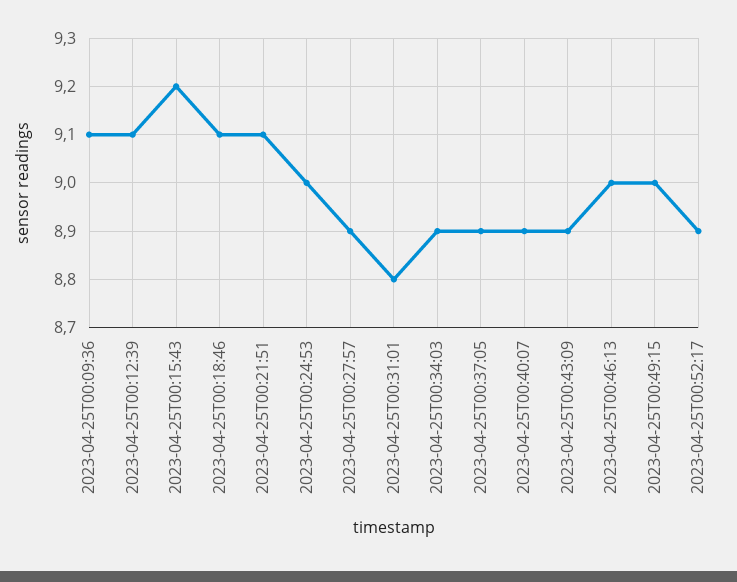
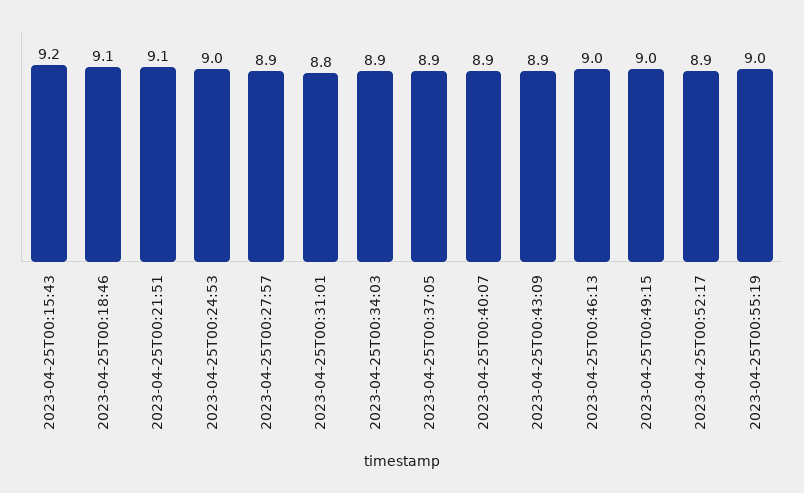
2023-04-25T00:09:36: 9.1 -> none
2023-04-25T00:12:39: 9.1 -> none
2023-04-25T00:55:19: none -> 9

